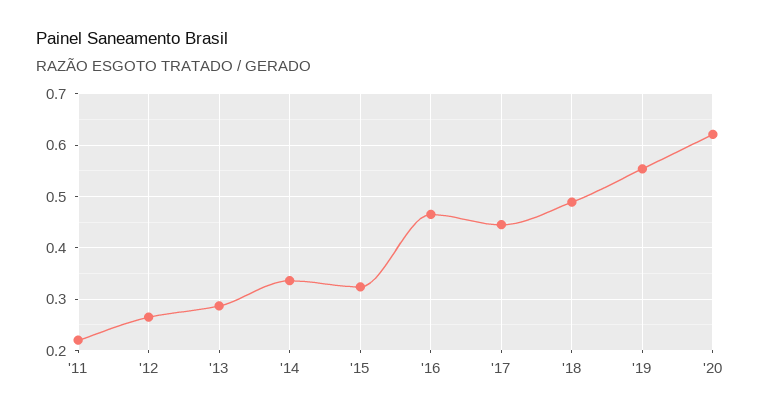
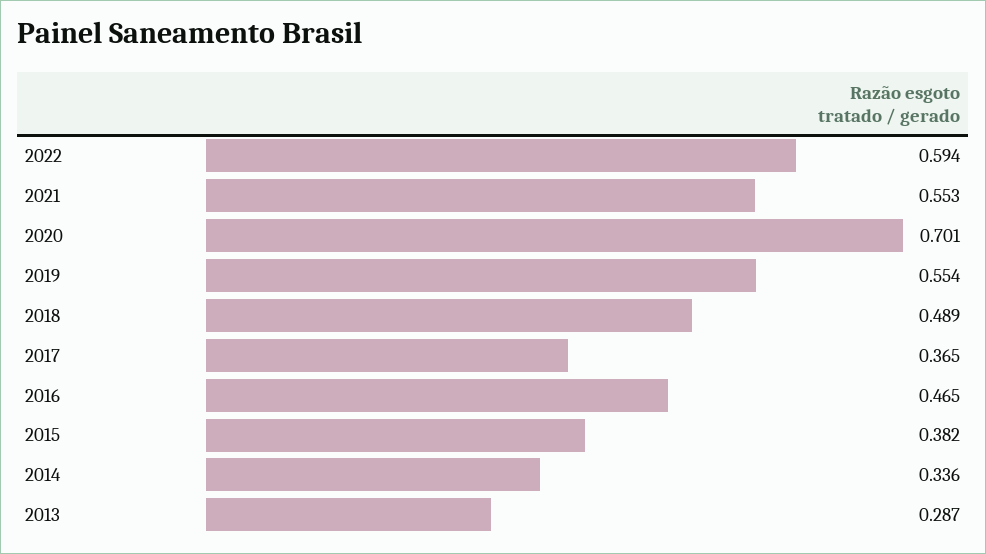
'11: 0.22 -> none
'12: 0.26 -> none
'15: 0.32 -> 0.382
'17: 0.44 -> 0.365
'20: 0.62 -> 0.701
2022: none -> 0.594
2021: none -> 0.553

